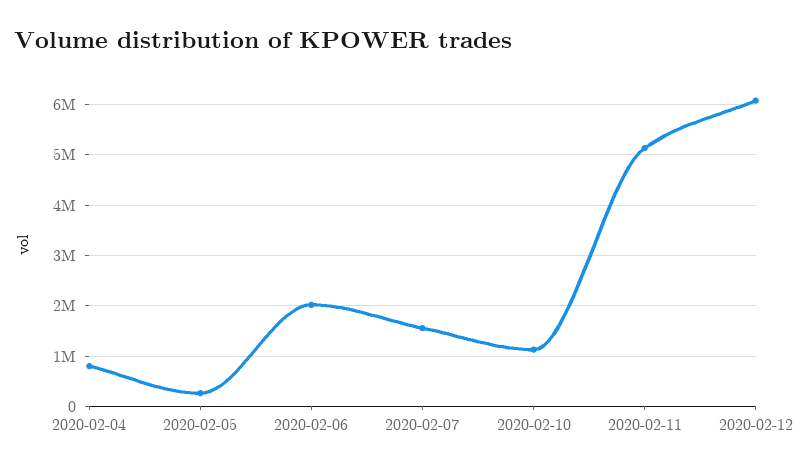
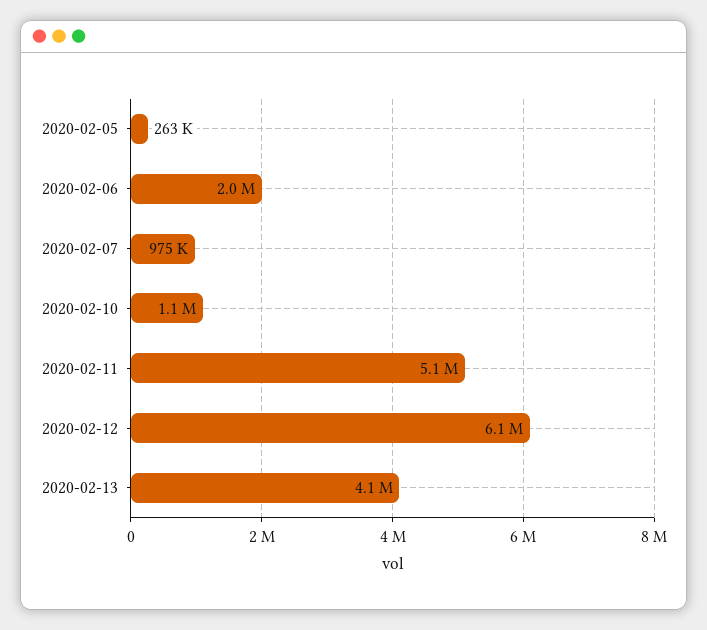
2020-02-04: 800000 -> none
2020-02-07: 1600000 -> 975000
2020-02-13: none -> 4100000

